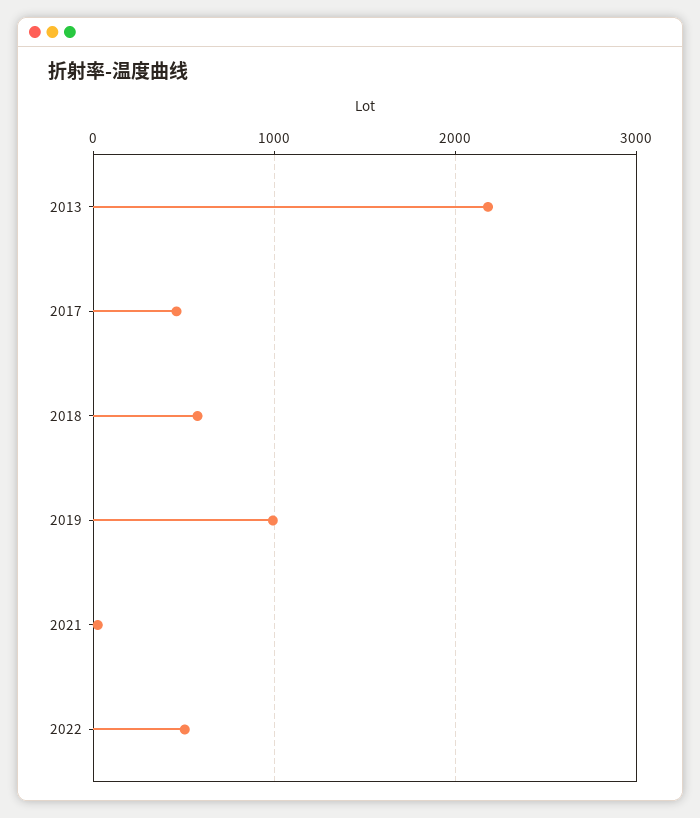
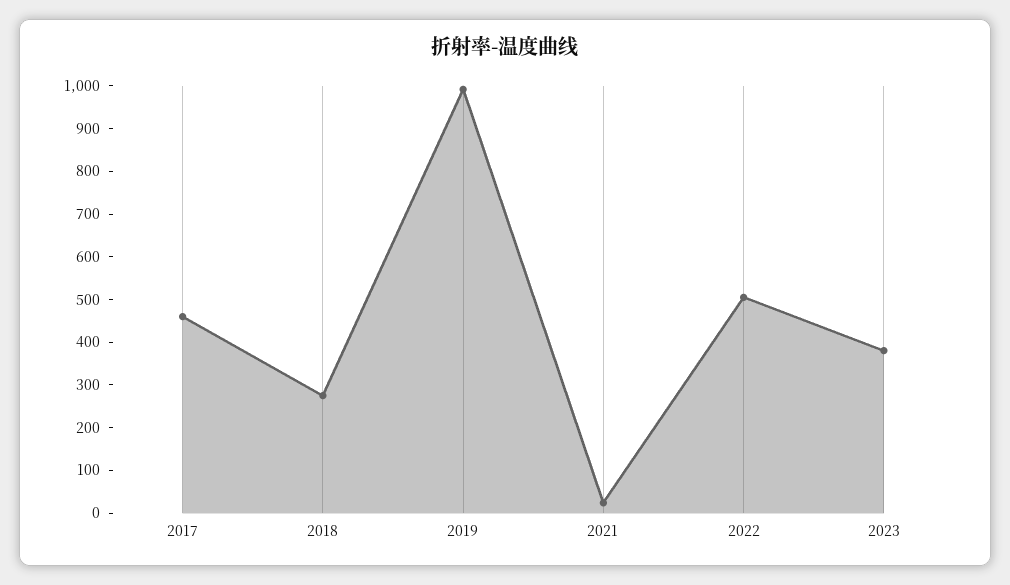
2013: 2200 -> none
2018: 600 -> 280
2023: none -> 380

